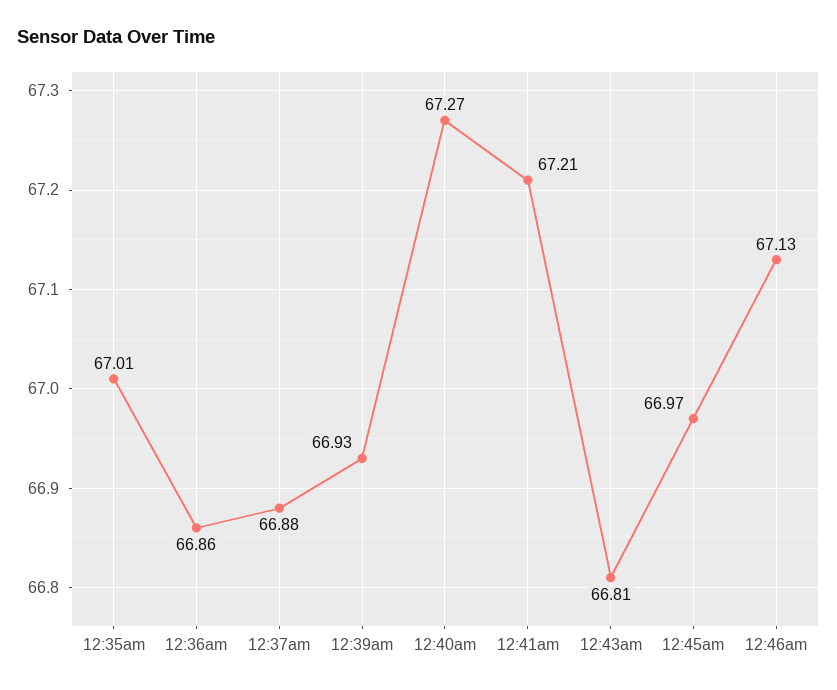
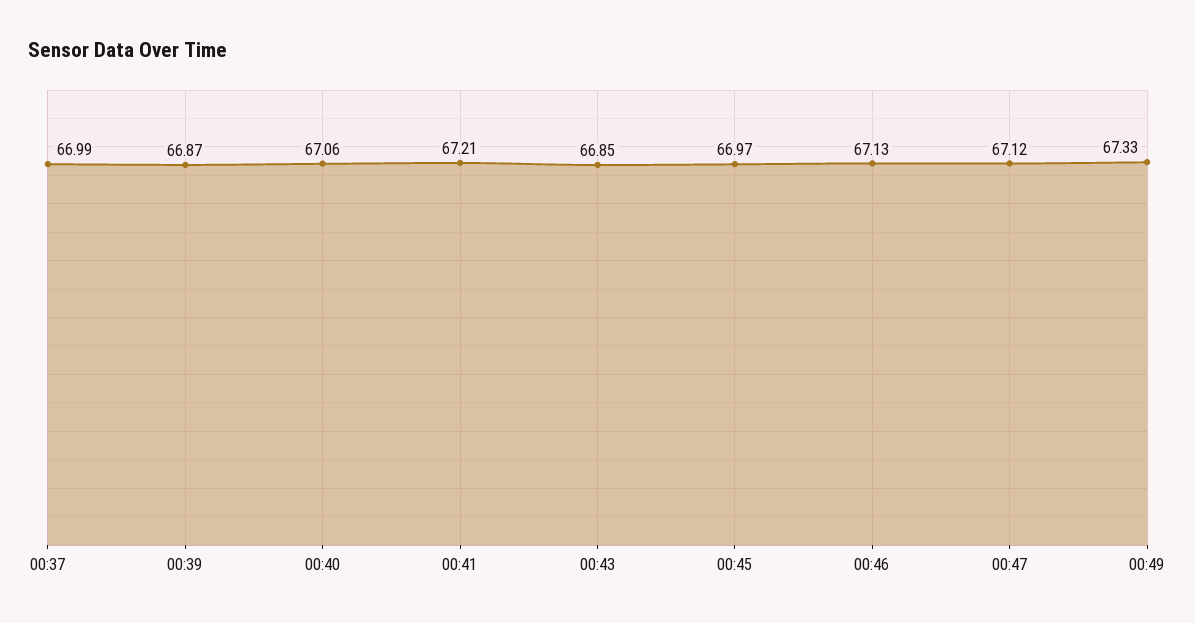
12:35am: 67.01 -> none
12:36am: 66.86 -> none
12:37am: 66.88 -> 66.99
12:39am: 66.93 -> 66.87
12:40am: 67.27 -> 67.06
12:43am: 66.81 -> 66.85
00:47: none -> 67.12
00:49: none -> 67.33

